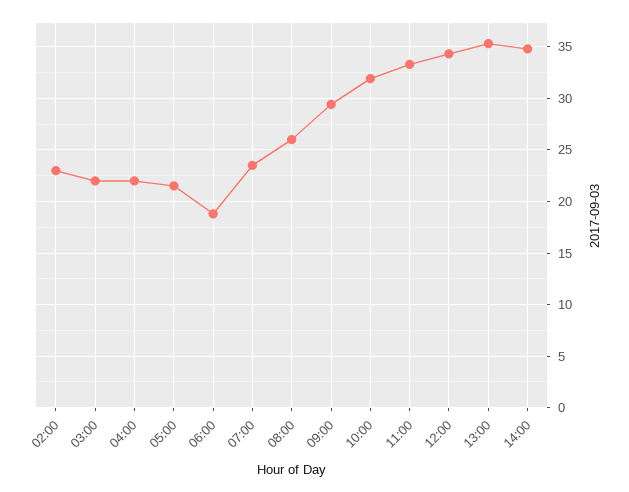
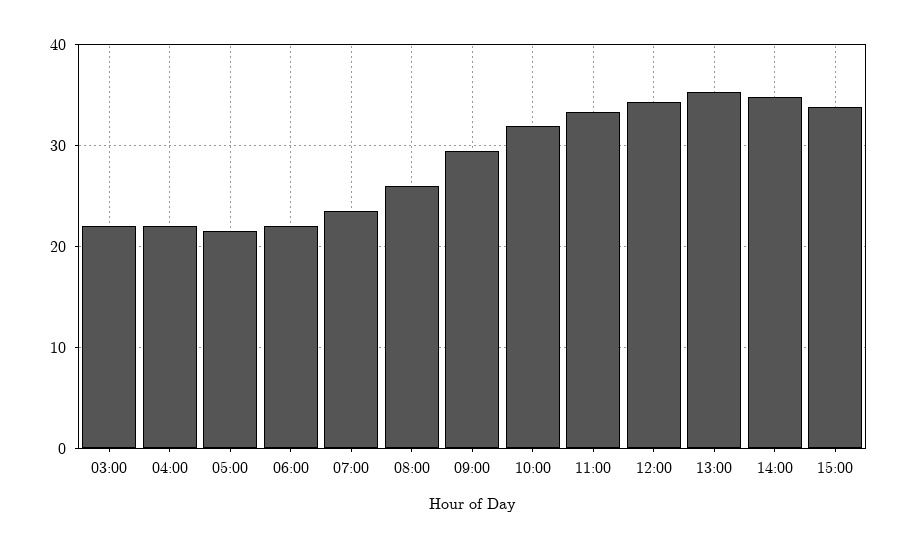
02:00: 23 -> none
06:00: 19 -> 22
15:00: none -> 34

